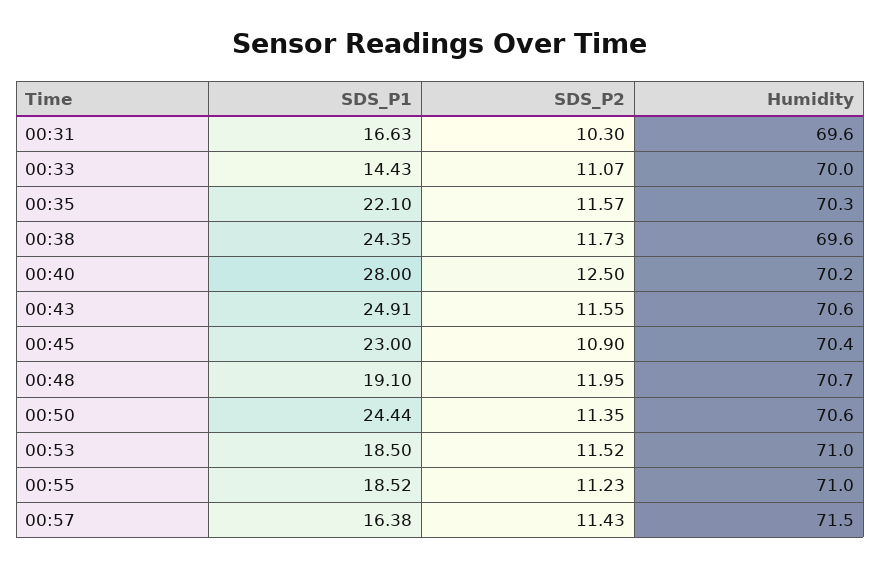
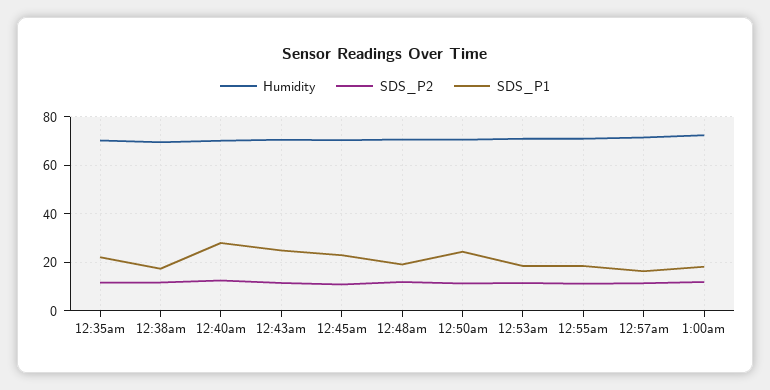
SDS_P1, 00:31: 16.63 -> none
SDS_P2, 00:31: 10.3 -> none
Humidity, 00:31: 69.6 -> none
SDS_P1, 00:33: 14.43 -> none
SDS_P2, 00:33: 11.07 -> none
Humidity, 00:33: 70 -> none
SDS_P1, 00:38: 24.35 -> 17.5
Humidity, 1:00am: none -> 72.5
SDS_P2, 1:00am: none -> 12.5
SDS_P1, 1:00am: none -> 17.5

